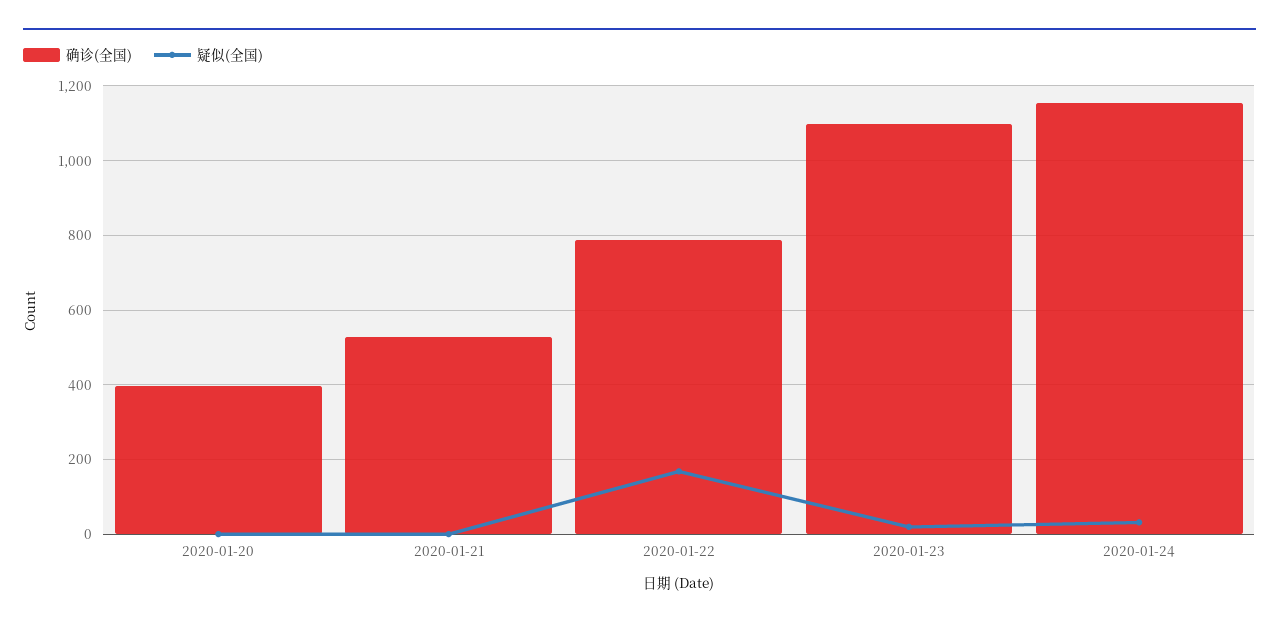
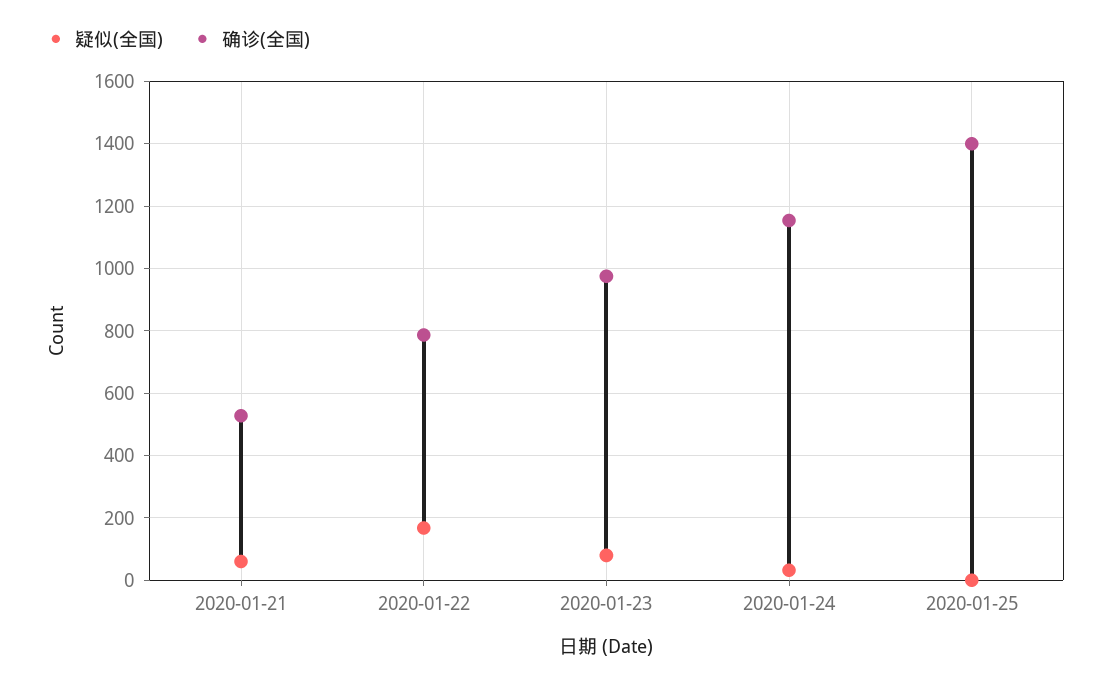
确诊(全国), 2020-01-20: 400 -> none
疑似(全国), 2020-01-20: 0 -> none
疑似(全国), 2020-01-21: 0 -> 60
确诊(全国), 2020-01-23: 1100 -> 980
疑似(全国), 2020-01-23: 20 -> 80
疑似(全国), 2020-01-25: none -> 0
确诊(全国), 2020-01-25: none -> 1400

